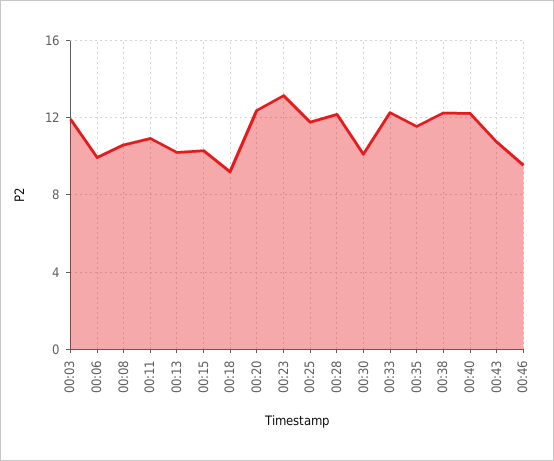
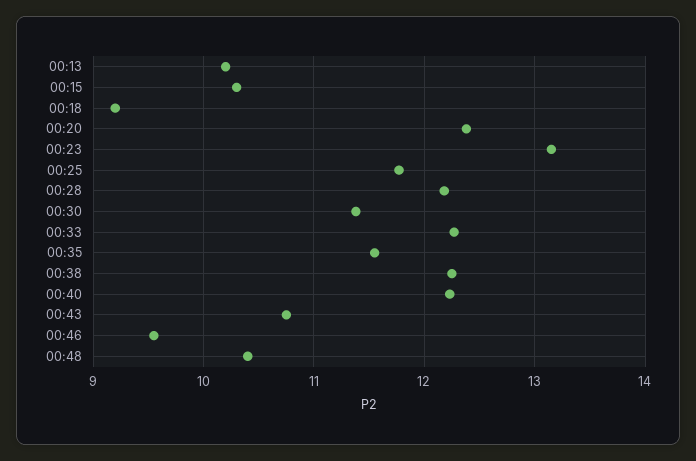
00:03: 12 -> none
00:06: 10 -> none
00:08: 10.5 -> none
00:11: 11 -> none
00:30: 10 -> 11.4
00:48: none -> 10.4

